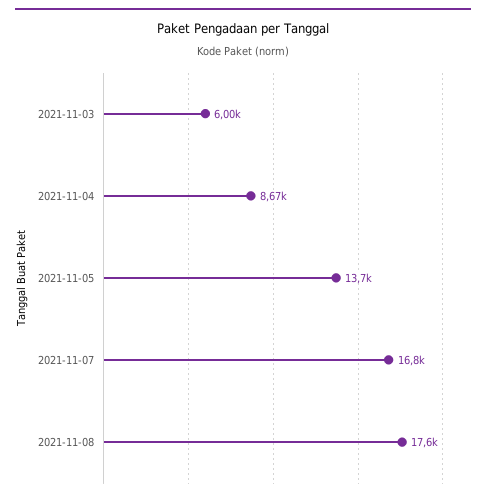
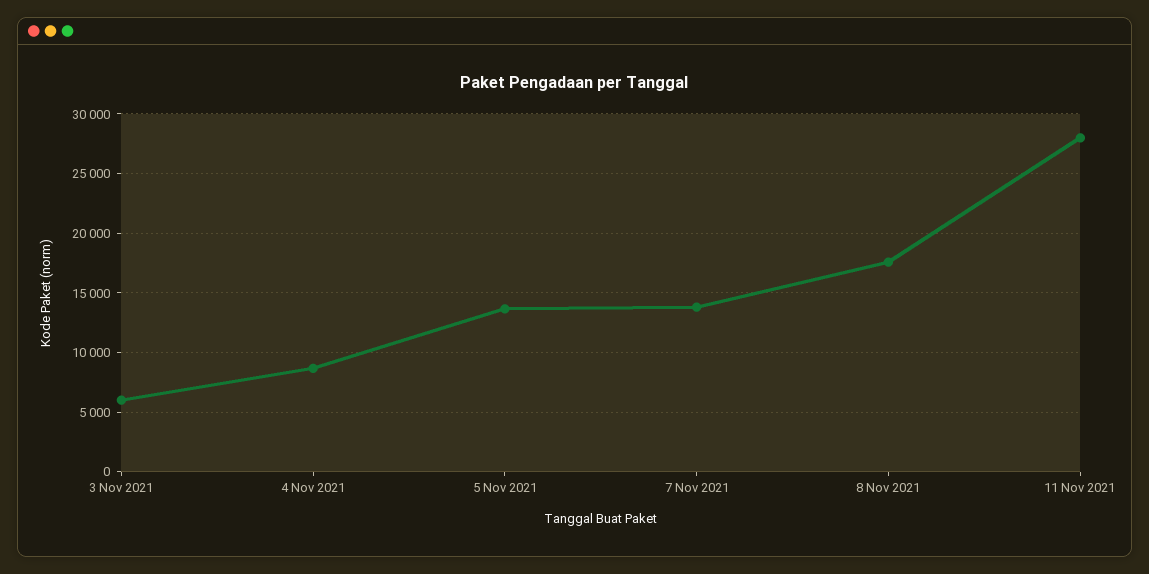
2021-11-07: 16800 -> 14000
11 Nov 2021: none -> 28000

